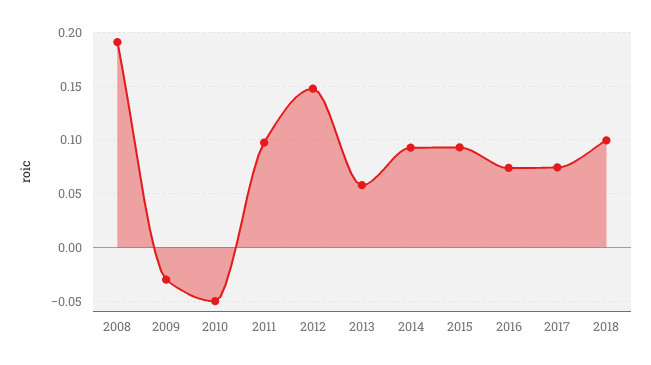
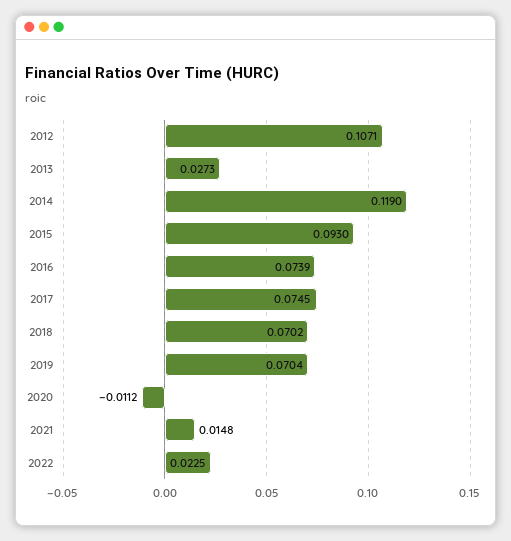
2008: 0.19 -> none
2009: -0.03 -> none
2010: -0.05 -> none
2011: 0.1 -> none
2012: 0.15 -> 0.1071
2013: 0.06 -> 0.0273
2014: 0.09 -> 0.119
2018: 0.1 -> 0.0702
2019: none -> 0.0704
2020: none -> -0.0112
2021: none -> 0.0148
2022: none -> 0.0225

